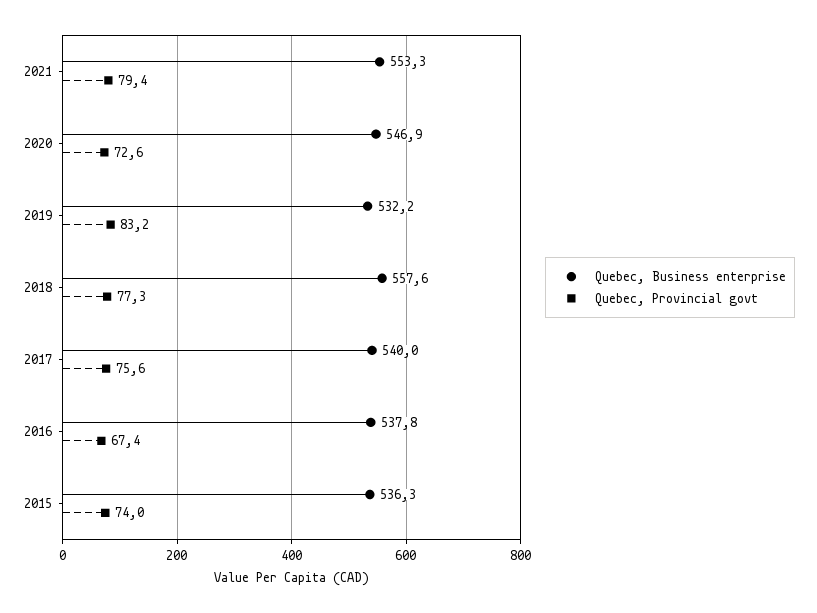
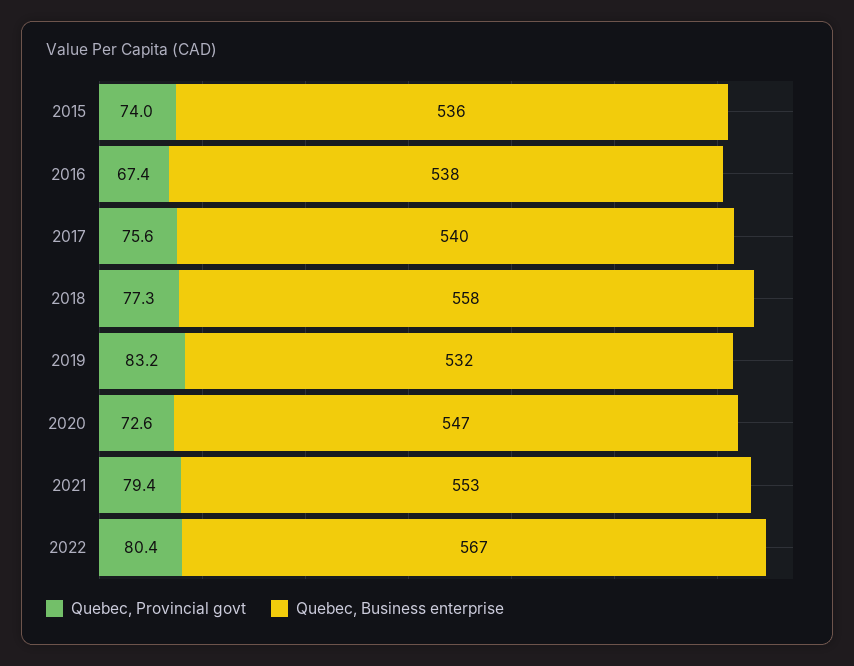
Quebec, Provincial govt, 2022: none -> 80.4
Quebec, Business enterprise, 2022: none -> 567

